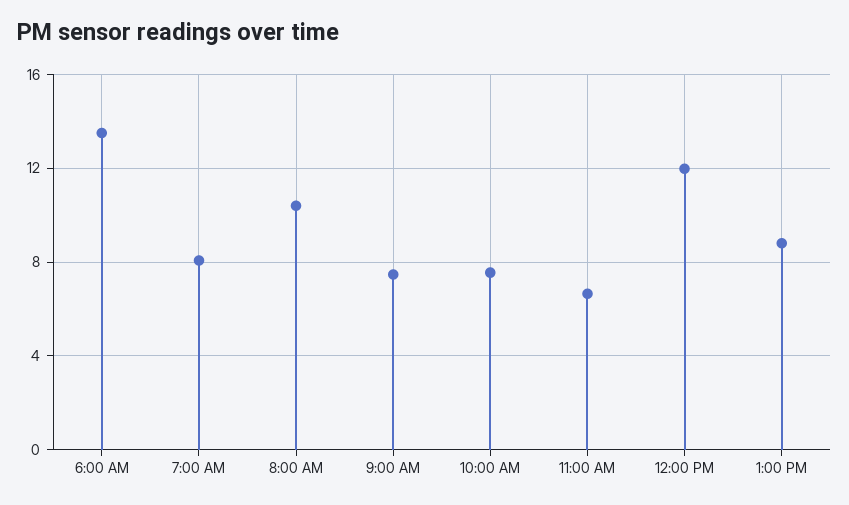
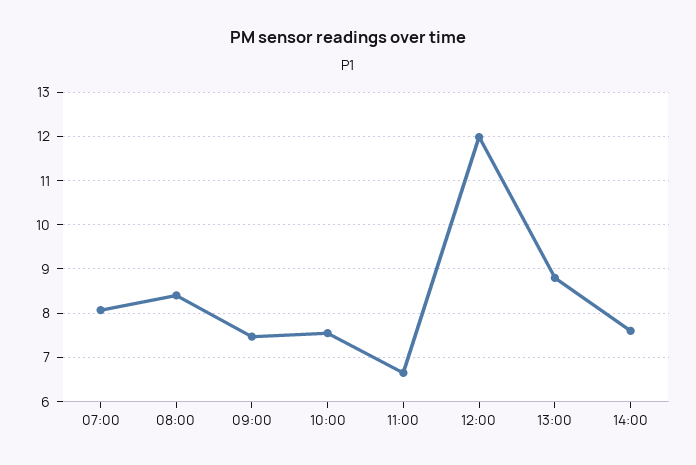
6:00 AM: 13.5 -> none
8:00 AM: 10.5 -> 8.4
14:00: none -> 7.6

